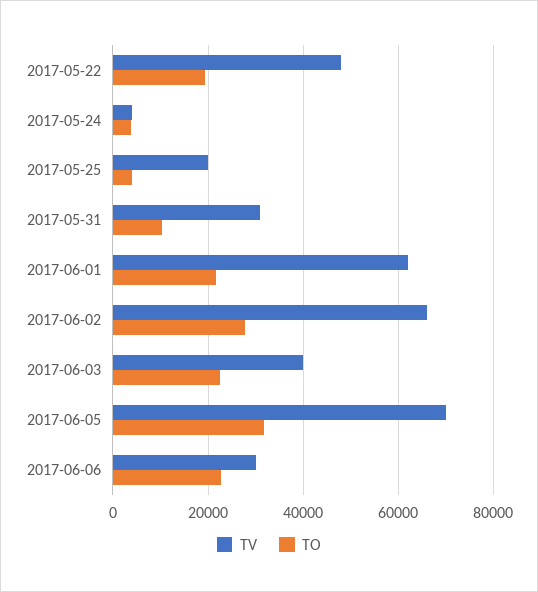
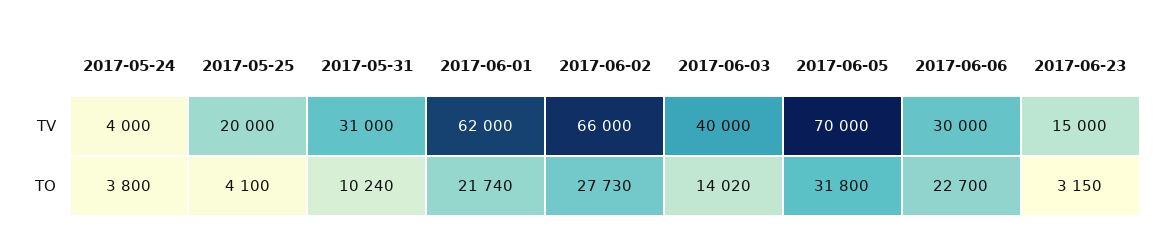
TV, 2017-05-22: 48000 -> none
TO, 2017-05-22: 20000 -> none
TO, 2017-06-03: 22000 -> 14020
TV, 2017-06-23: none -> 15000
TO, 2017-06-23: none -> 3150

